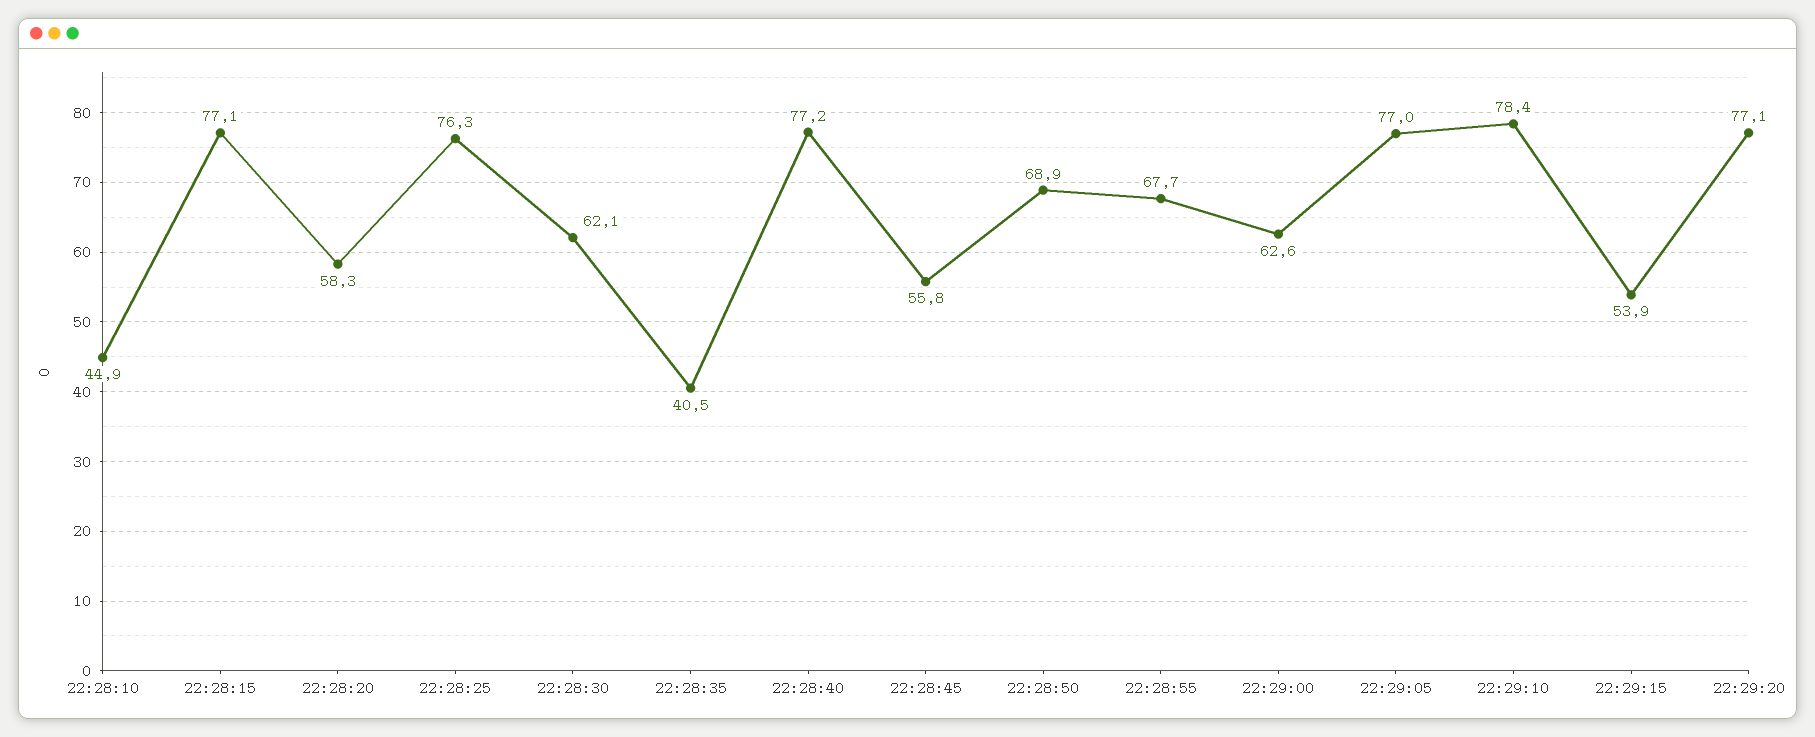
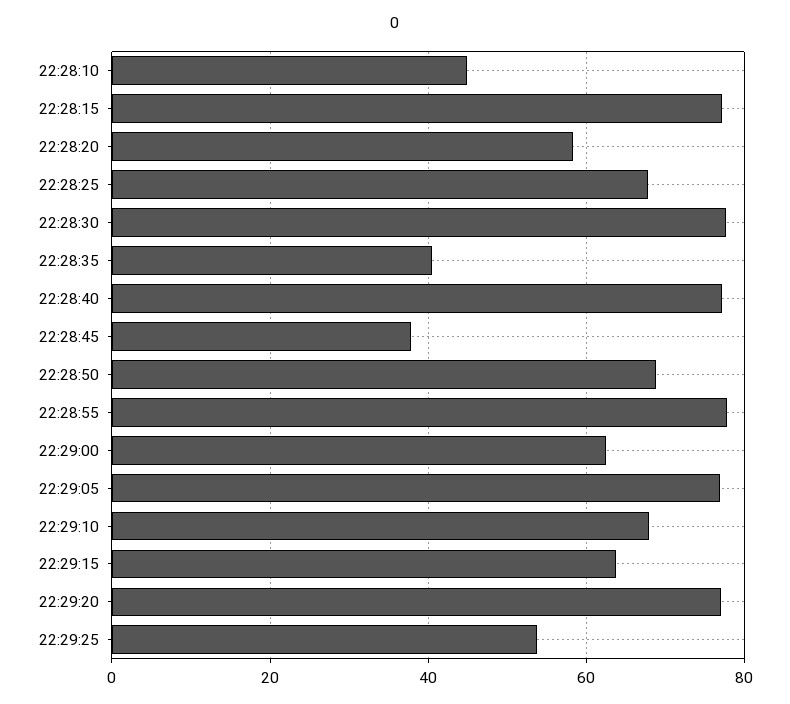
22:28:25: 76.3 -> 68
22:28:30: 62.1 -> 78
22:28:45: 55.8 -> 38
22:28:55: 67.7 -> 78
22:29:10: 78.4 -> 68
22:29:15: 53.9 -> 64
22:29:25: none -> 54

